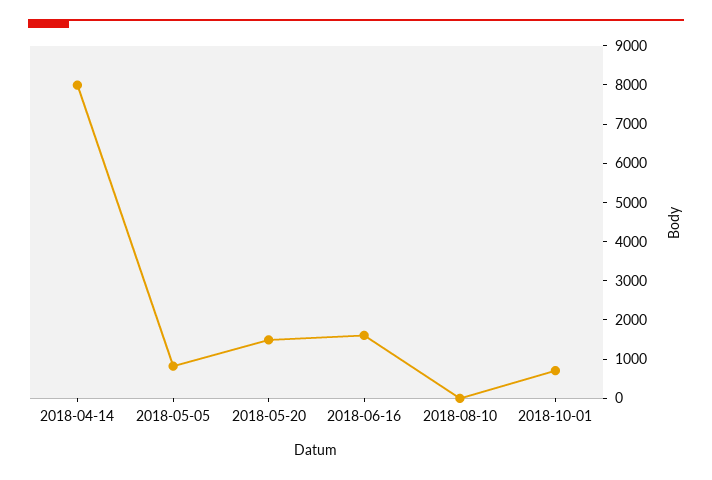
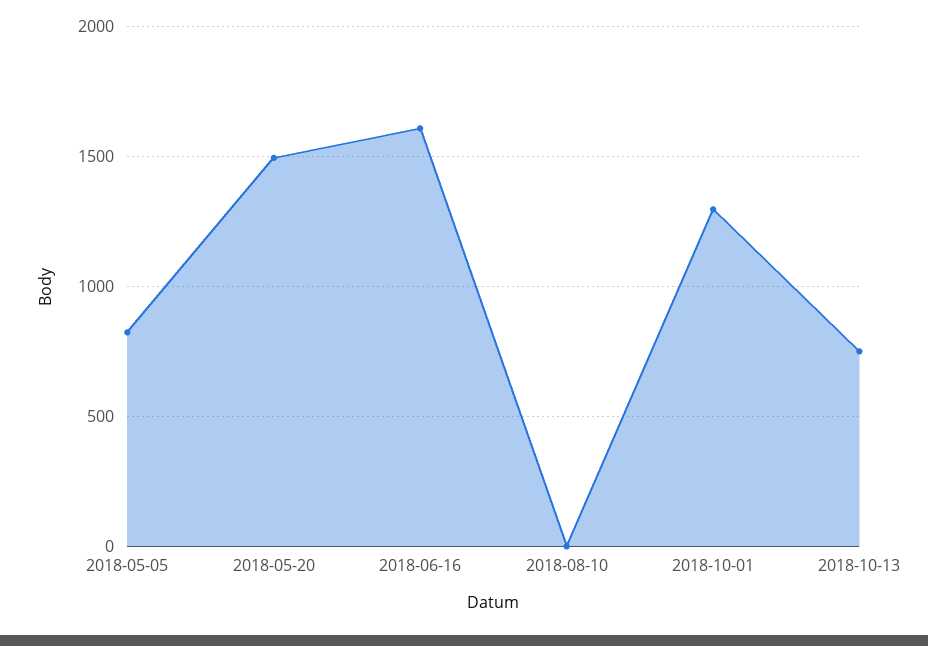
2018-04-14: 8000 -> none
2018-10-01: 750 -> 1300
2018-10-13: none -> 750

